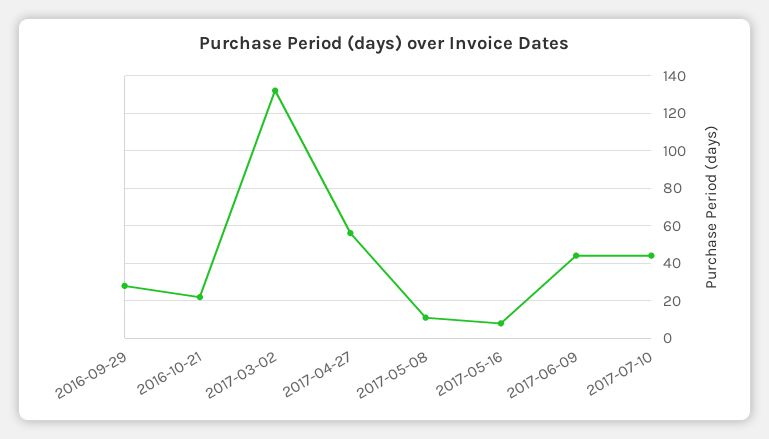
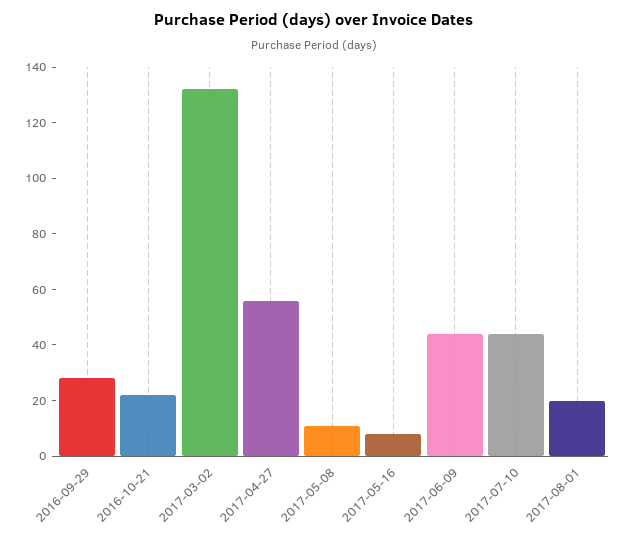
2017-08-01: none -> 20

